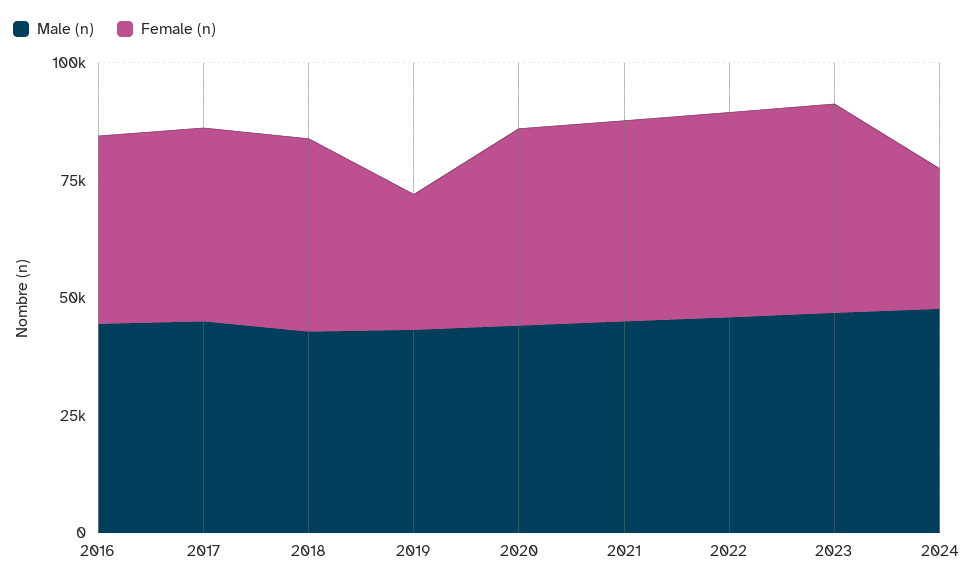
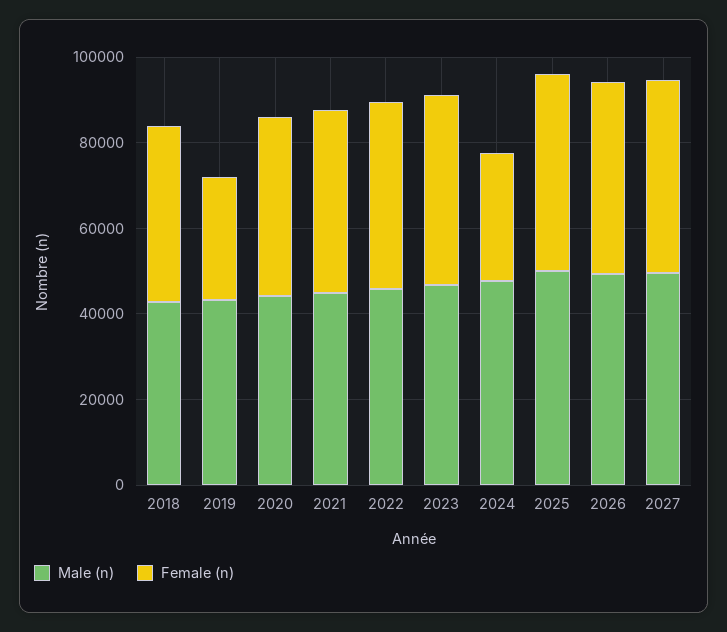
Male (n), 2016: 45000 -> none
Female (n), 2016: 40000 -> none
Male (n), 2017: 45000 -> none
Female (n), 2017: 40000 -> none
Male (n), 2025: none -> 50000
Female (n), 2025: none -> 45000
Male (n), 2026: none -> 50000
Female (n), 2026: none -> 45000
Male (n), 2027: none -> 50000
Female (n), 2027: none -> 45000

